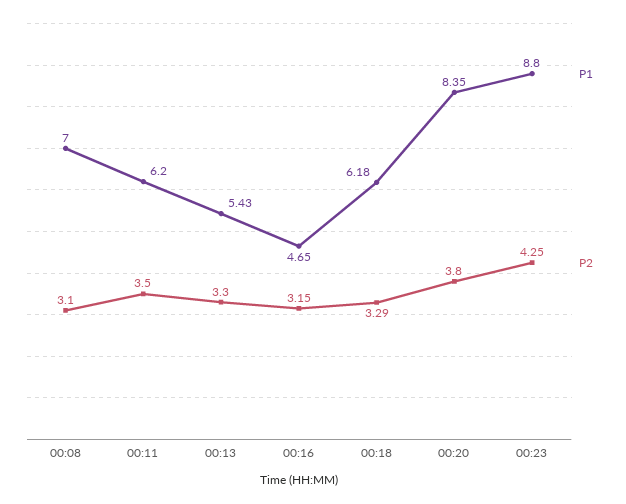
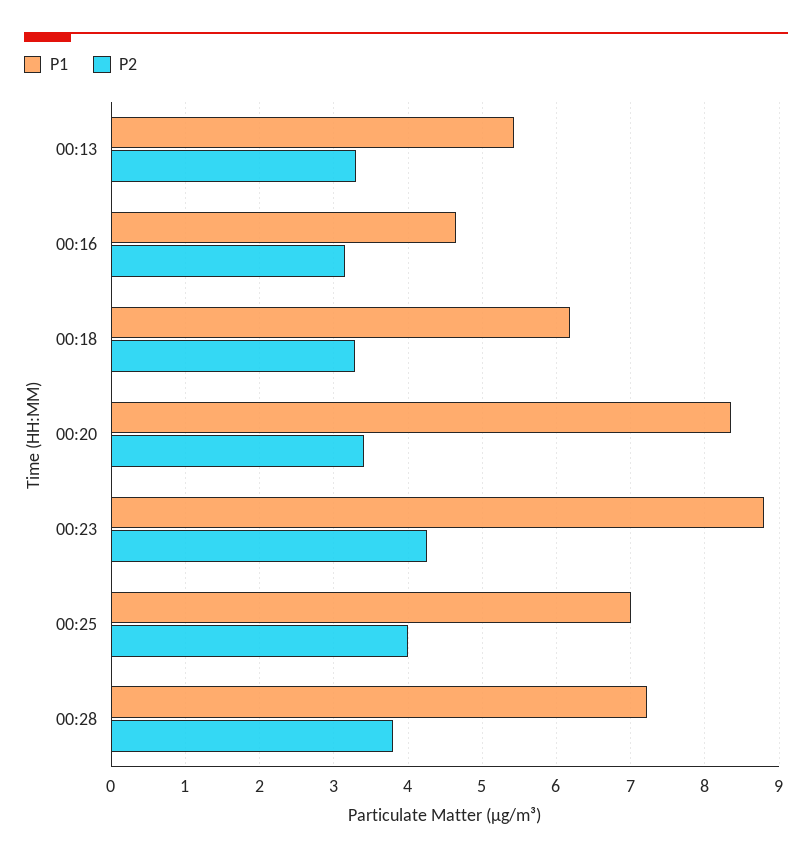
P1, 00:08: 7 -> none
P2, 00:08: 3.1 -> none
P1, 00:11: 6.2 -> none
P2, 00:11: 3.5 -> none
P2, 00:20: 3.8 -> 3.4
P1, 00:25: none -> 7
P2, 00:25: none -> 4
P1, 00:28: none -> 7.2
P2, 00:28: none -> 3.8

